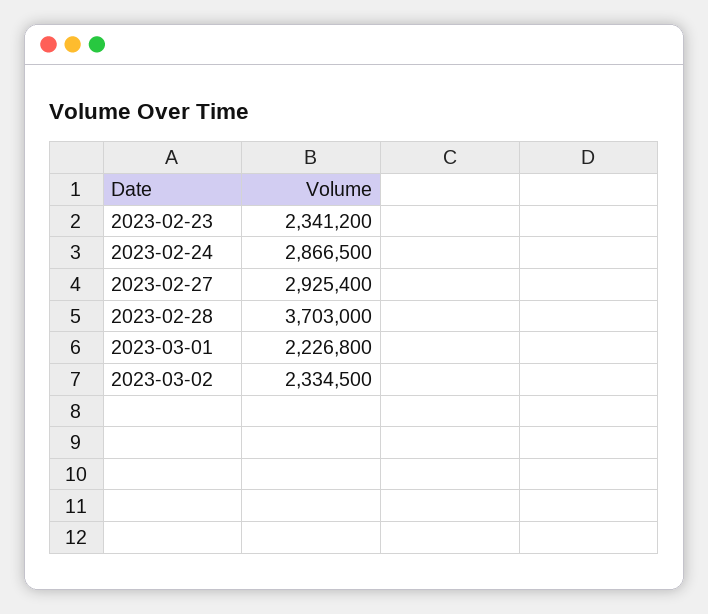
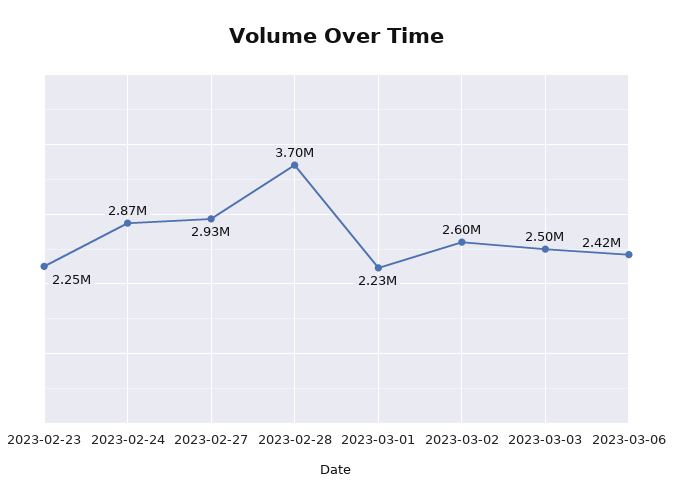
2023-02-23: 2341200 -> 2250000
2023-03-02: 2334500 -> 2600000
2023-03-03: none -> 2500000
2023-03-06: none -> 2420000

